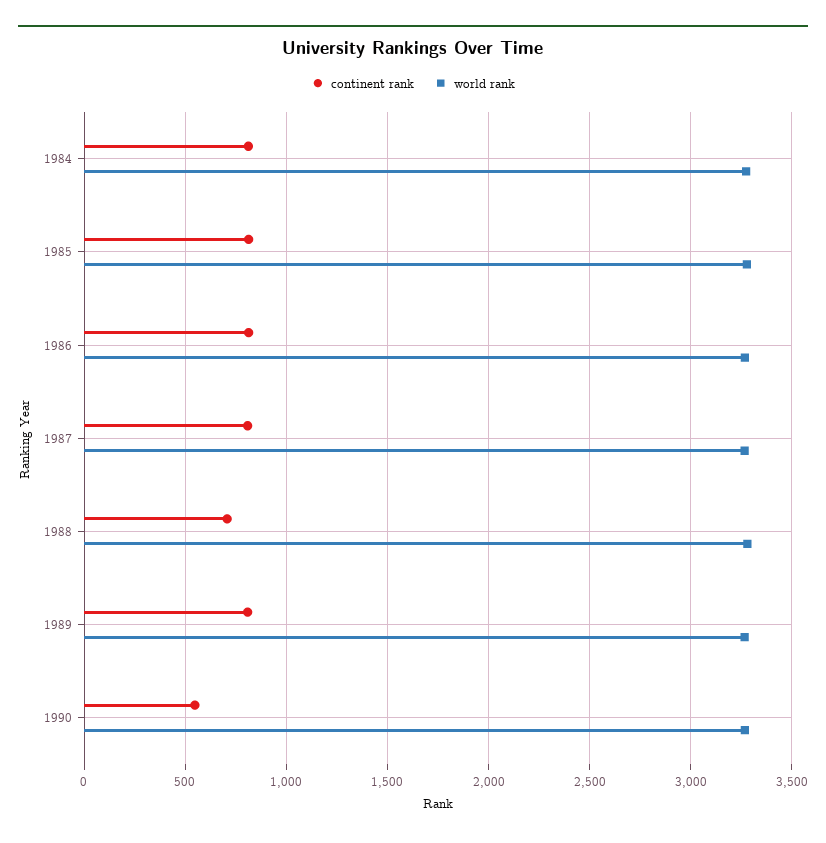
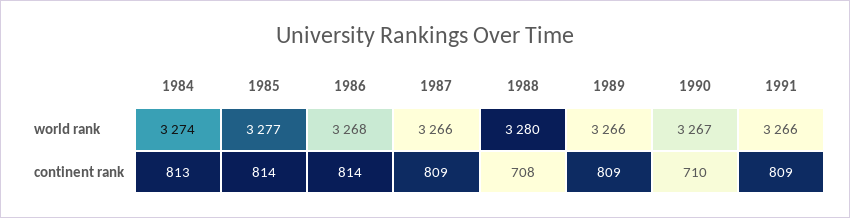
continent rank, 1990: 550 -> 710
world rank, 1991: none -> 3266
continent rank, 1991: none -> 809

